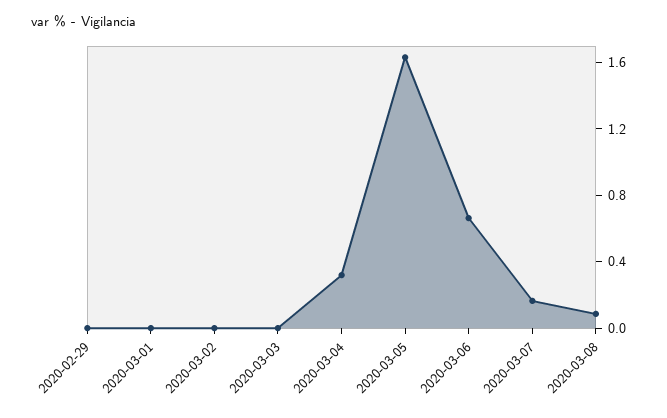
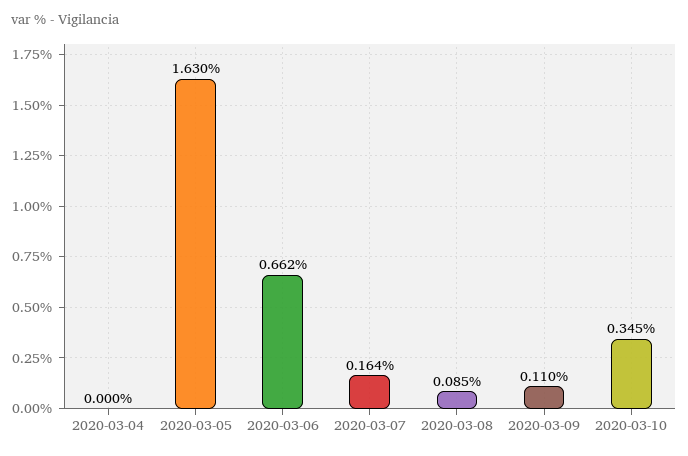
2020-02-29: 0 -> none
2020-03-01: 0 -> none
2020-03-02: 0 -> none
2020-03-03: 0 -> none
2020-03-04: 0.3 -> 0
2020-03-09: none -> 0.11
2020-03-10: none -> 0.345

